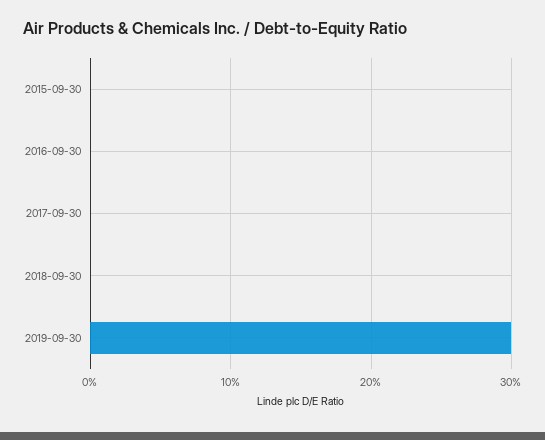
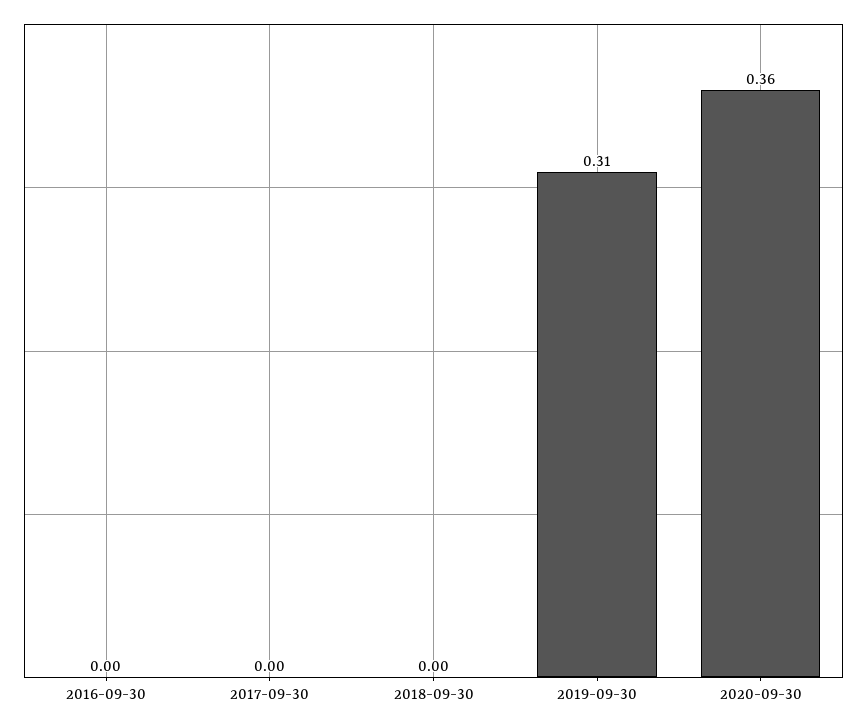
2015-09-30: 0 -> none
2019-09-30: 0.3 -> 0.31
2020-09-30: none -> 0.36

